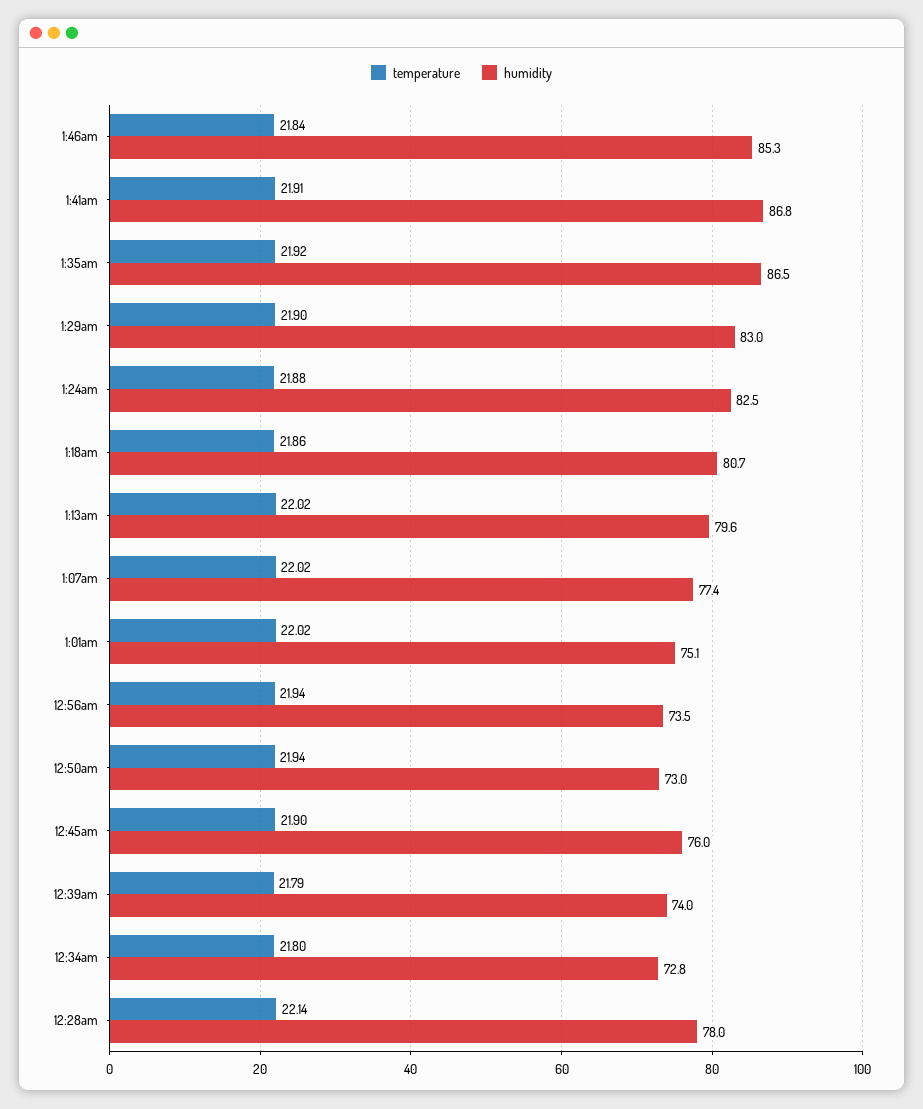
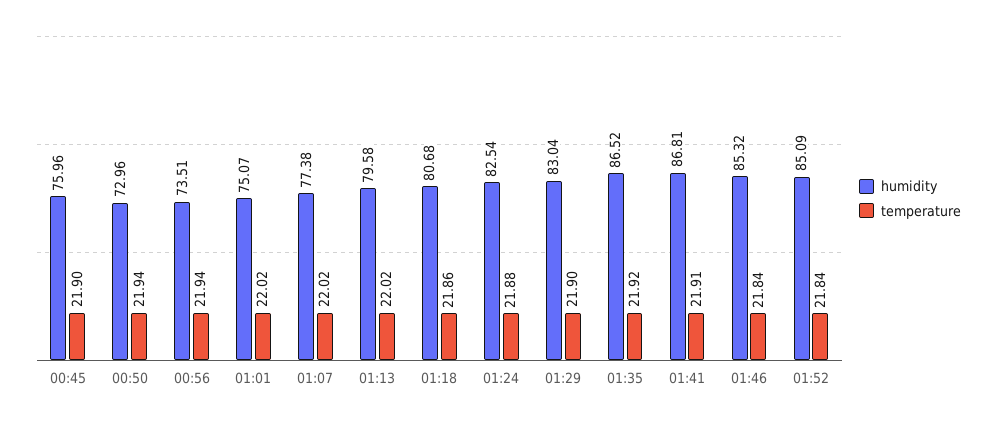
temperature, 12:39am: 21.79 -> none
humidity, 12:39am: 74 -> none
temperature, 12:34am: 21.8 -> none
humidity, 12:34am: 72.8 -> none
temperature, 12:28am: 22.14 -> none
humidity, 12:28am: 78 -> none
humidity, 01:52: none -> 85.09
temperature, 01:52: none -> 21.84

